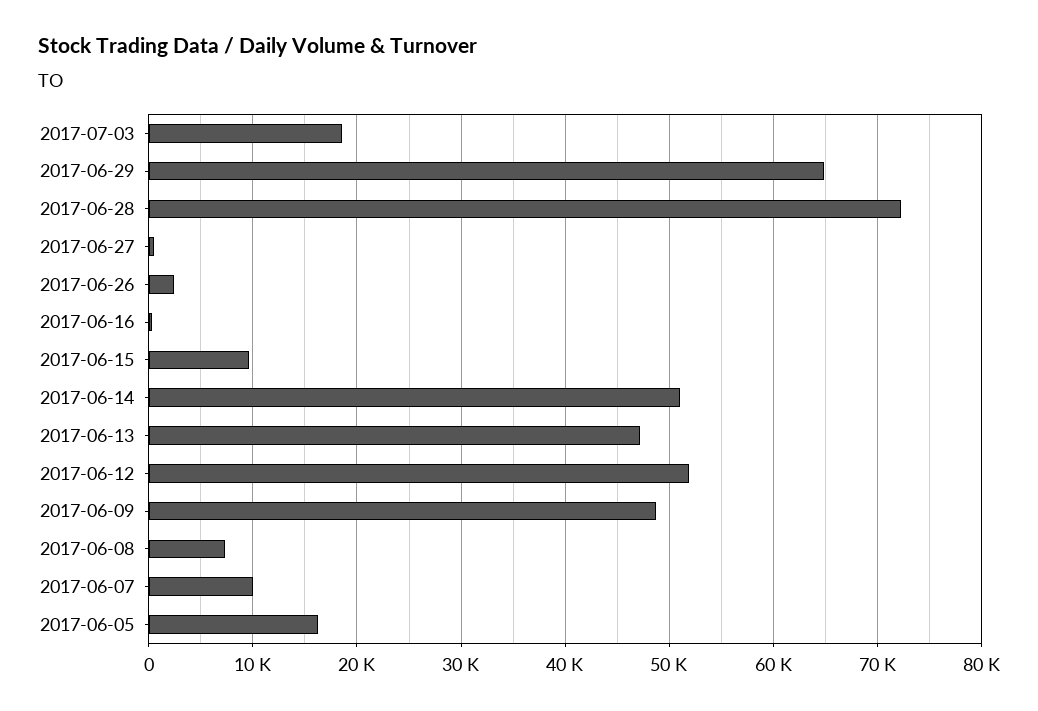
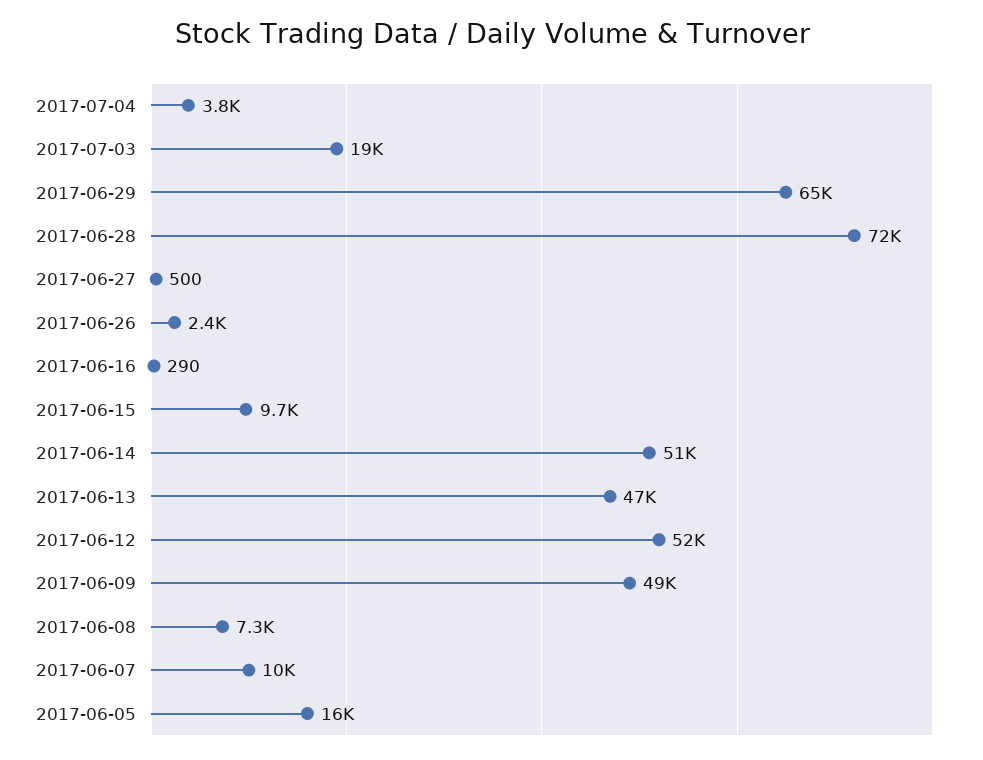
2017-07-04: none -> 3800

